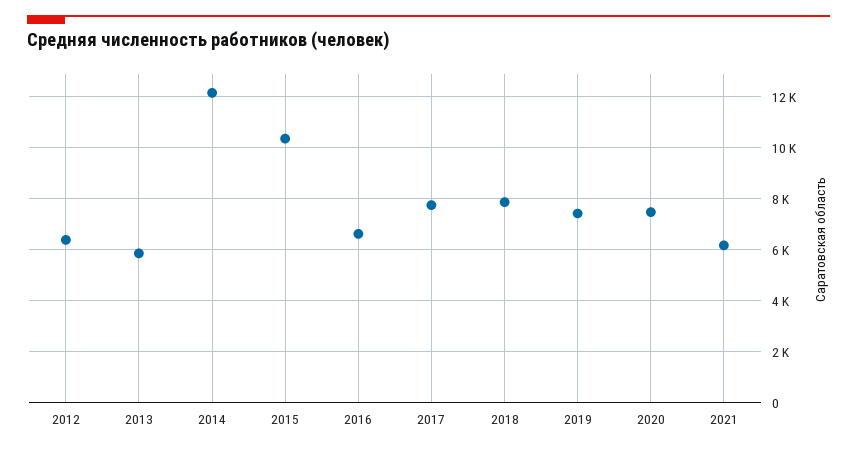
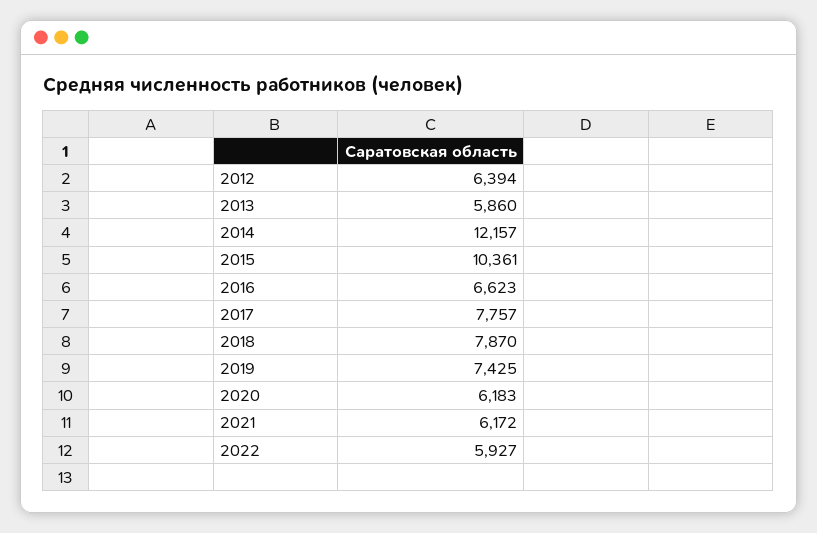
2020: 7500 -> 6183
2022: none -> 5927

